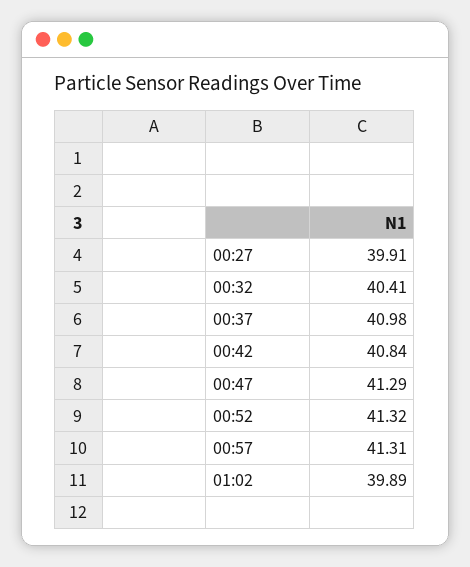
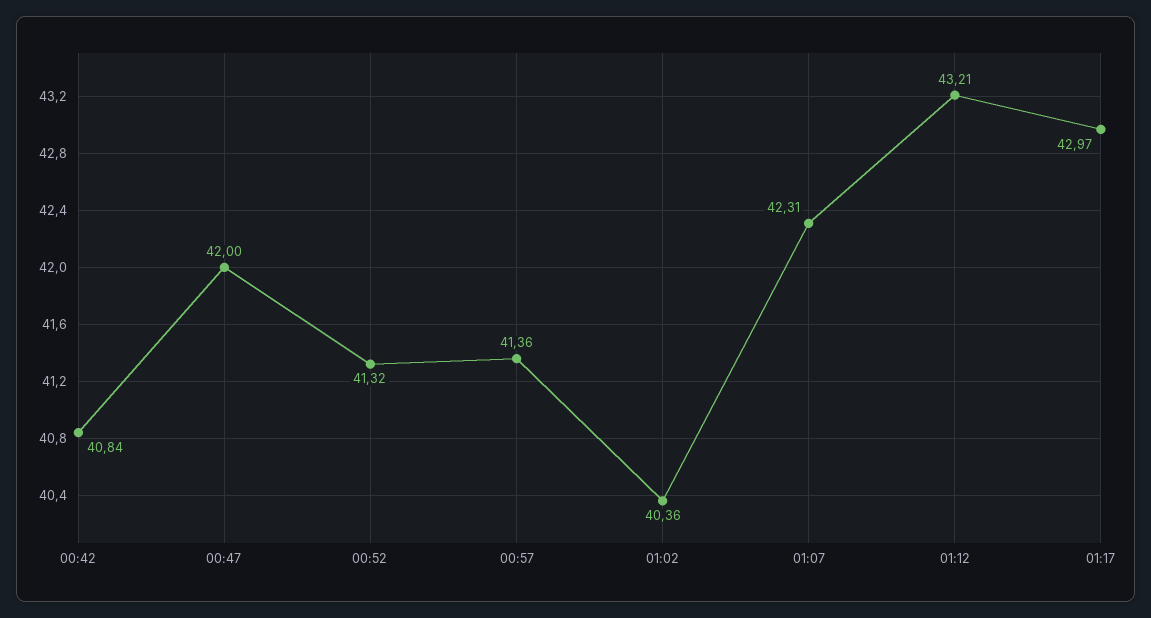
00:27: 39.91 -> none
00:32: 40.41 -> none
00:37: 40.98 -> none
00:47: 41.29 -> 42
00:57: 41.31 -> 41.36
01:02: 39.89 -> 40.36
01:07: none -> 42.31
01:12: none -> 43.21
01:17: none -> 42.97

